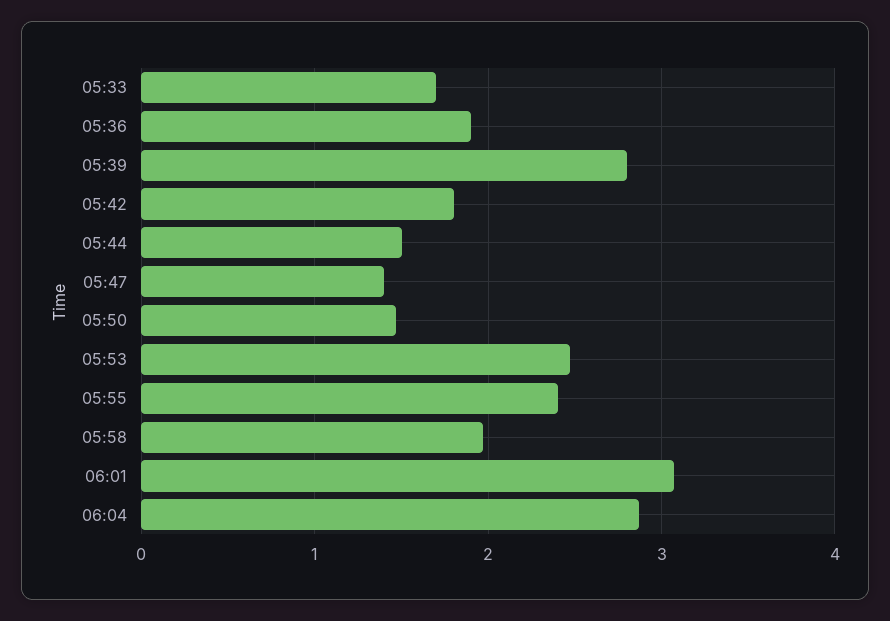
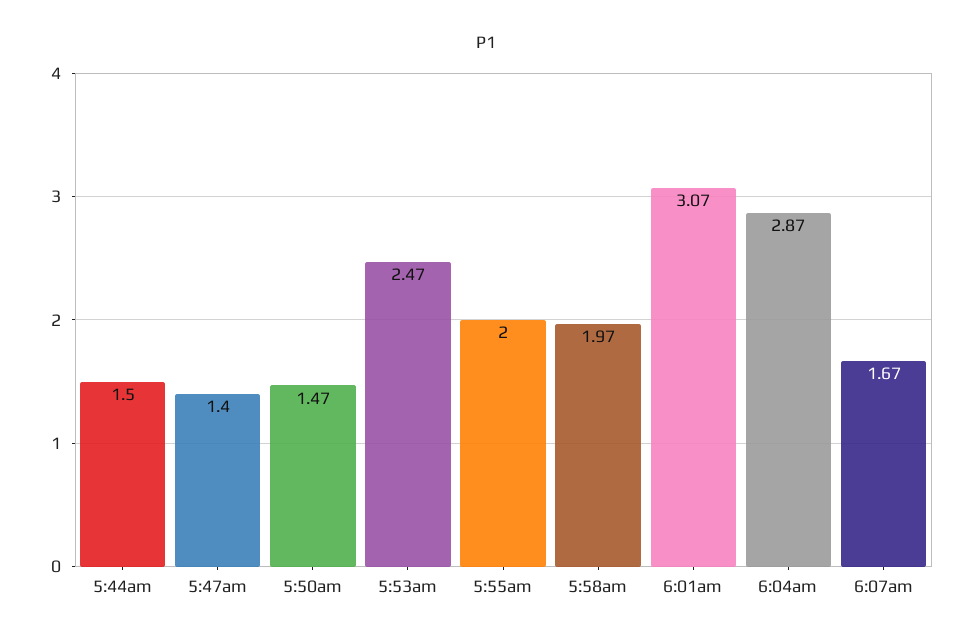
05:33: 1.7 -> none
05:36: 1.9 -> none
05:39: 2.8 -> none
05:42: 1.8 -> none
05:55: 2.4 -> 2
6:07am: none -> 1.67

